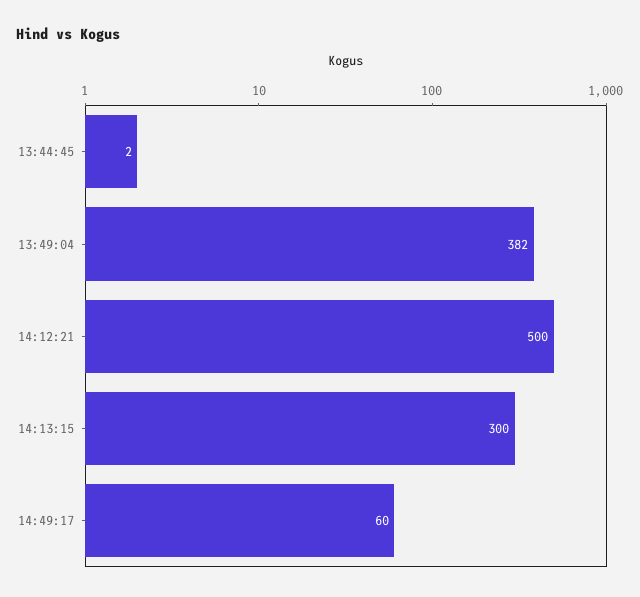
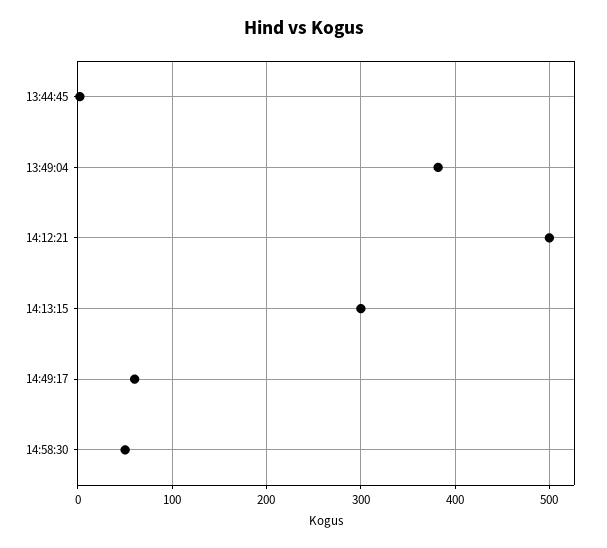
14:58:30: none -> 50

